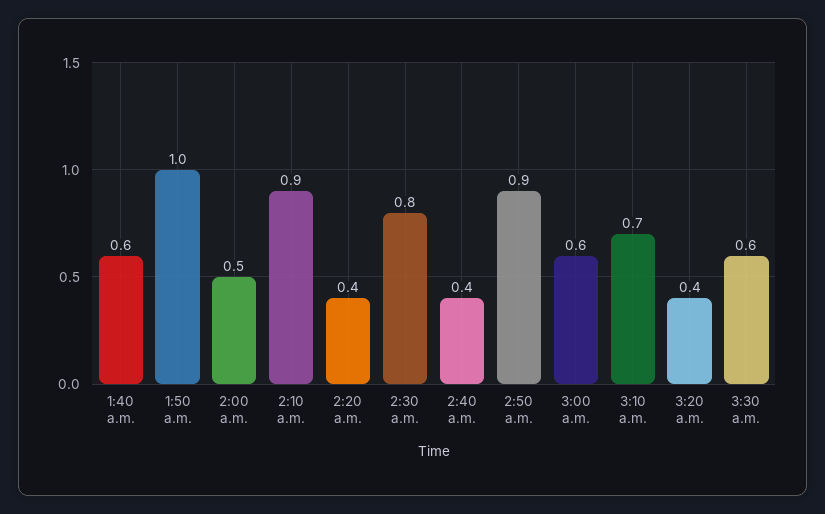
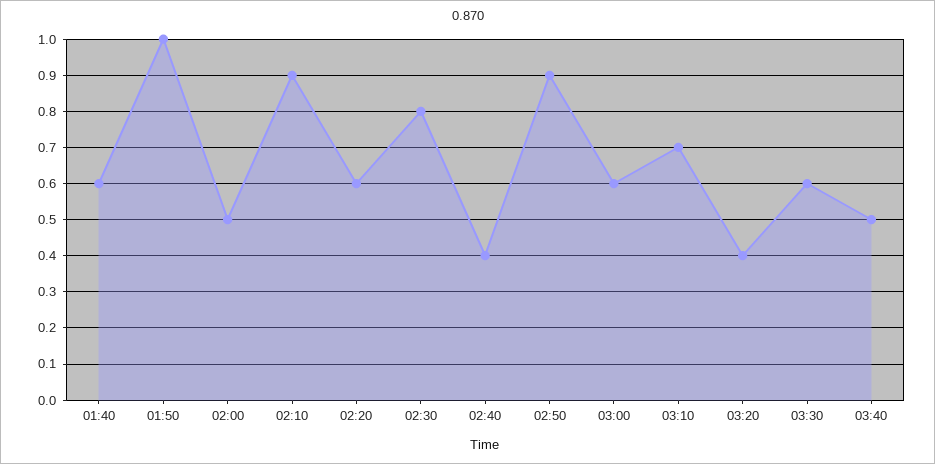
2:20 a.m.: 0.4 -> 0.6
03:40: none -> 0.5

